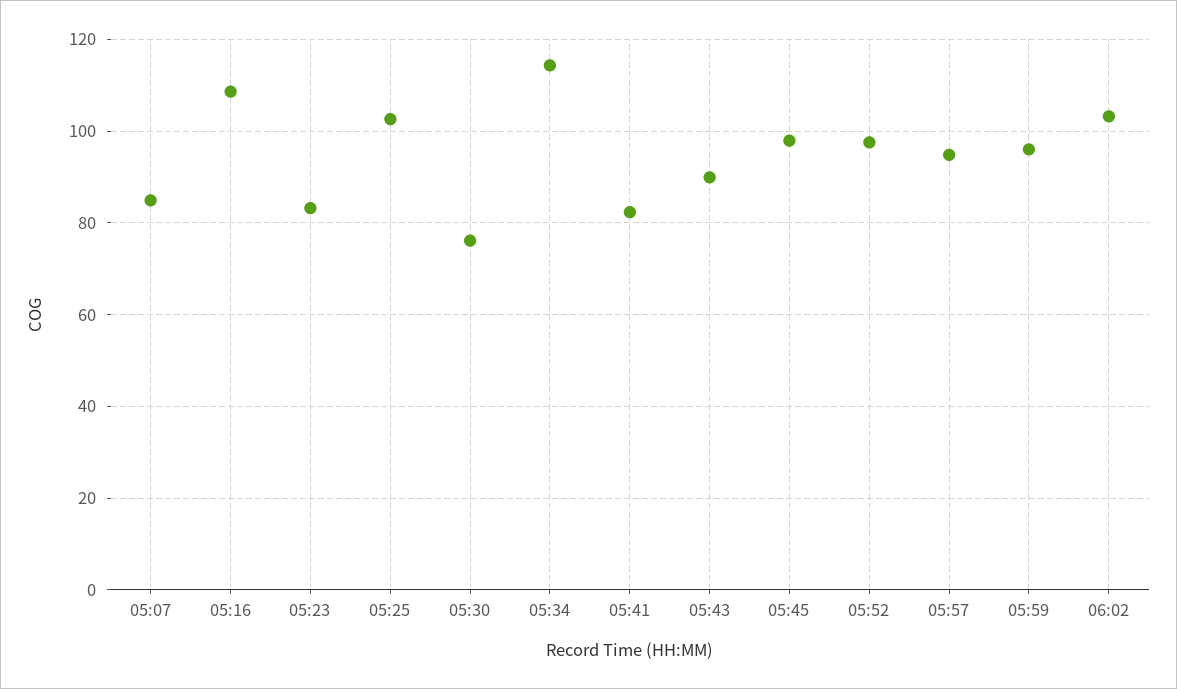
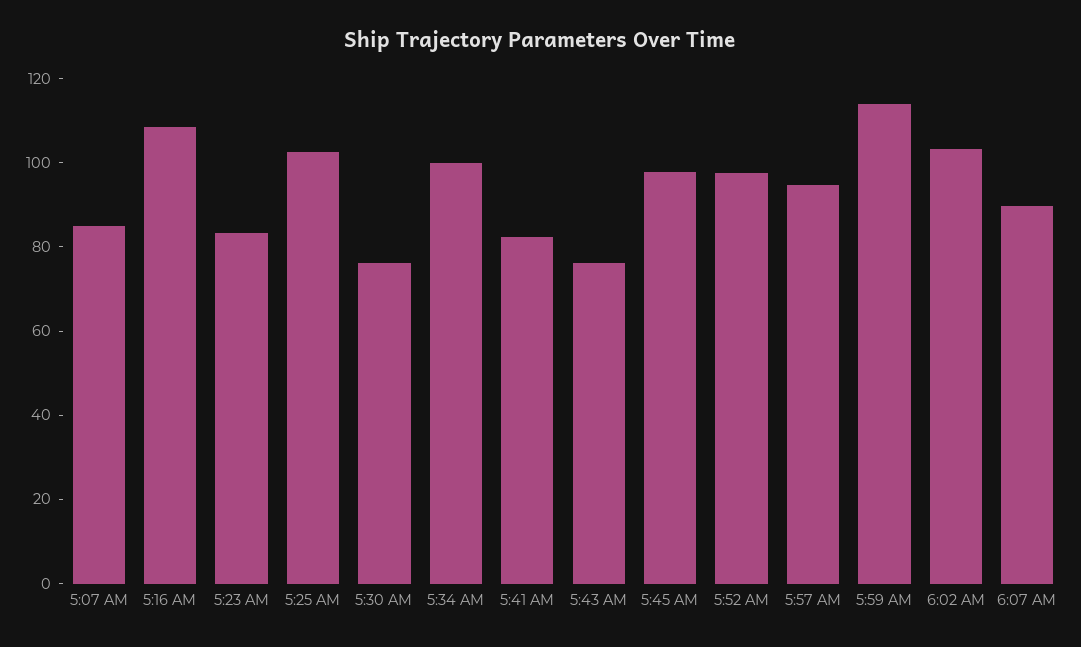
05:34: 114 -> 100
05:43: 90 -> 75
05:59: 96 -> 115
6:07 AM: none -> 90

